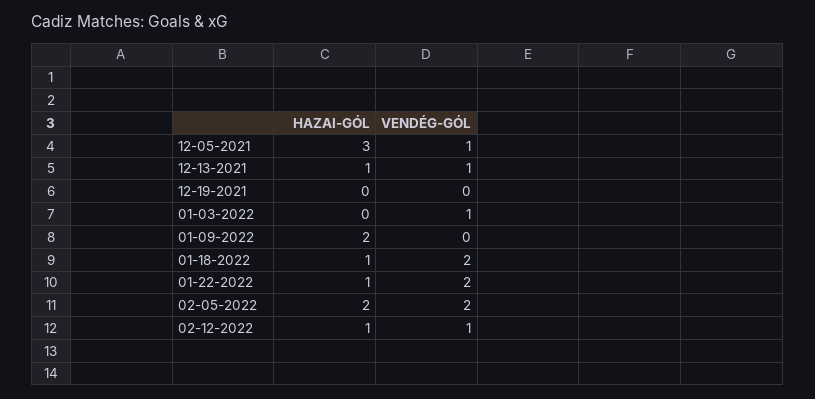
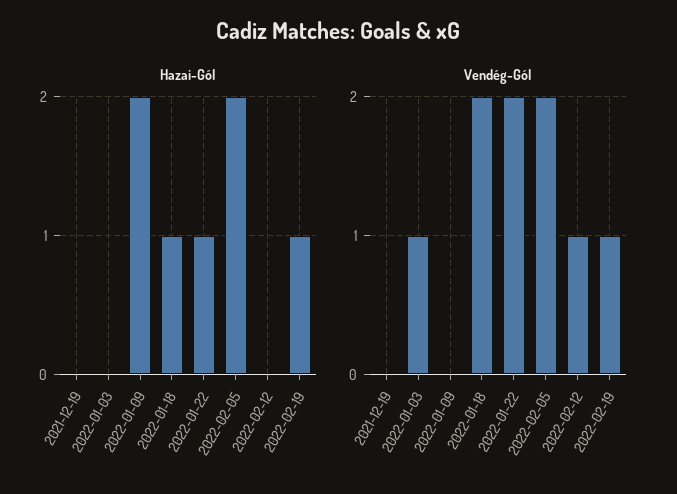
HAZAI-GÓL, 12-05-2021: 3 -> none
VENDÉG-GÓL, 12-05-2021: 1 -> none
HAZAI-GÓL, 12-13-2021: 1 -> none
VENDÉG-GÓL, 12-13-2021: 1 -> none
HAZAI-GÓL, 02-12-2022: 1 -> 0
HAZAI-GÓL, 2022-02-19: none -> 1
VENDÉG-GÓL, 2022-02-19: none -> 1

